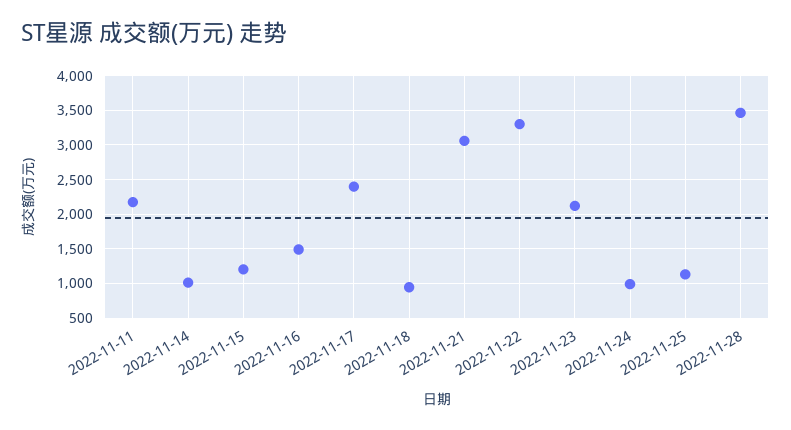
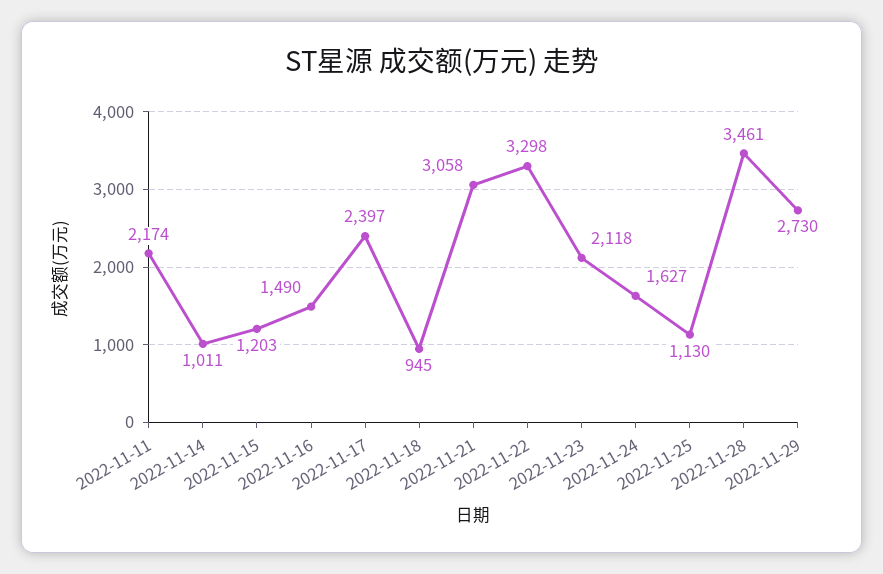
2022-11-24: 1000 -> 1627
2022-11-29: none -> 2730

